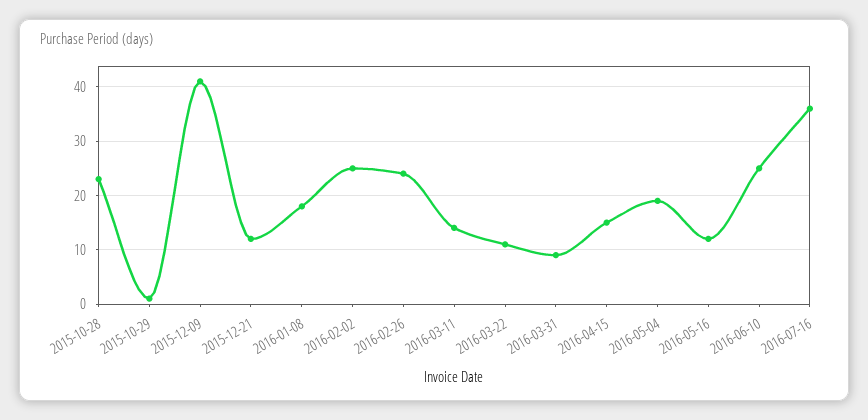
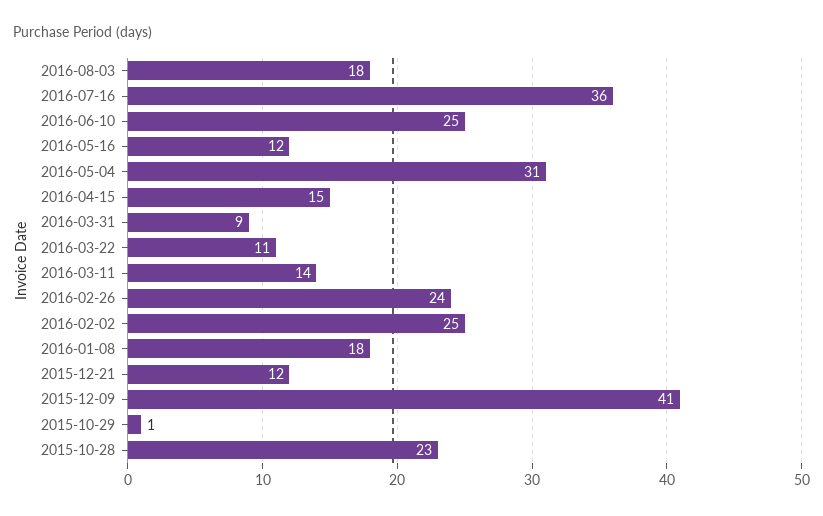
2016-05-04: 20 -> 31
2016-08-03: none -> 18

